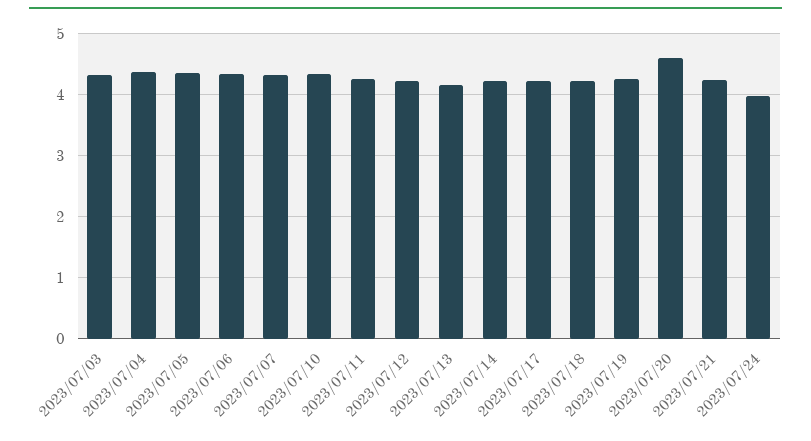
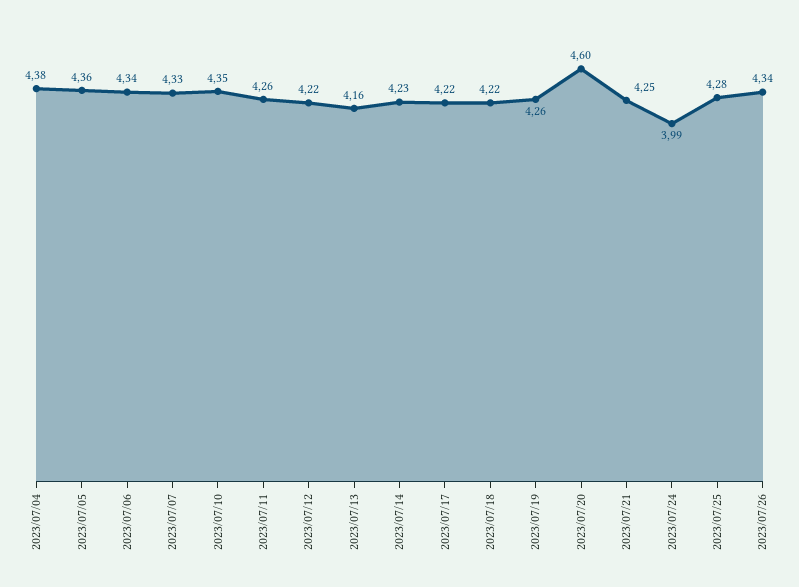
2023/07/03: 4.3 -> none
2023/07/25: none -> 4.28
2023/07/26: none -> 4.34

